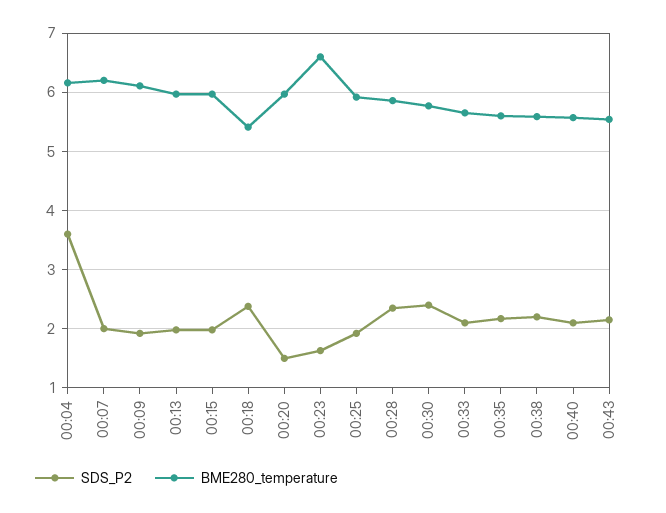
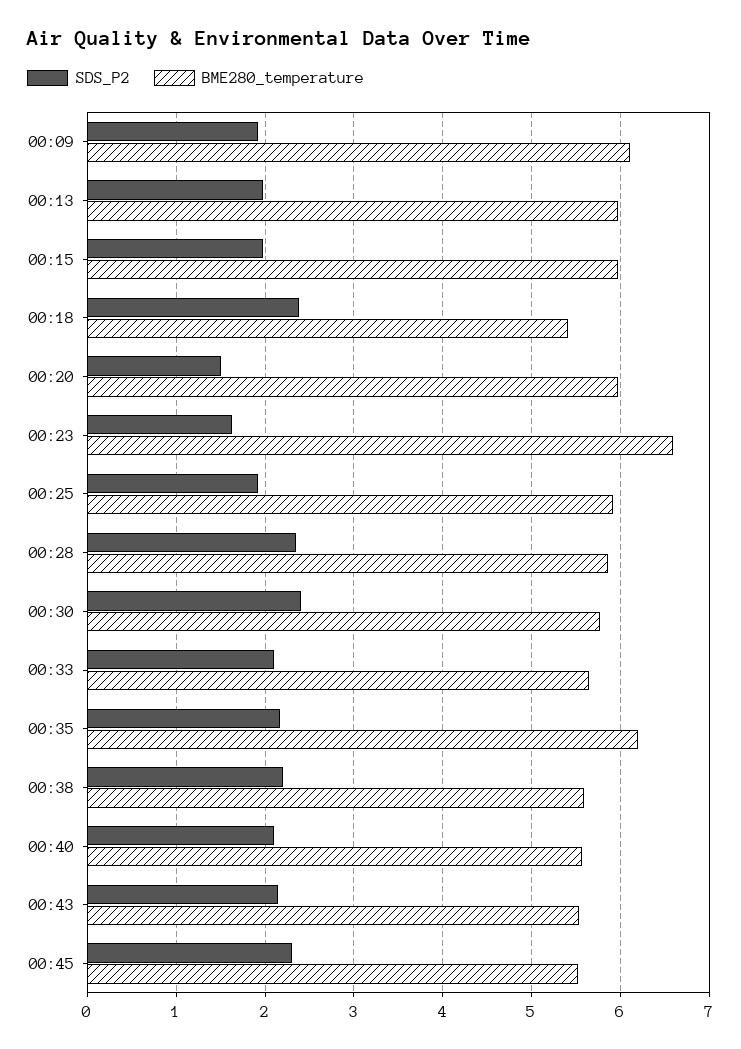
SDS_P2, 00:04: 3.6 -> none
BME280_temperature, 00:04: 6.2 -> none
SDS_P2, 00:07: 2 -> none
BME280_temperature, 00:07: 6.2 -> none
BME280_temperature, 00:35: 5.6 -> 6.2
SDS_P2, 00:45: none -> 2.3
BME280_temperature, 00:45: none -> 5.5

